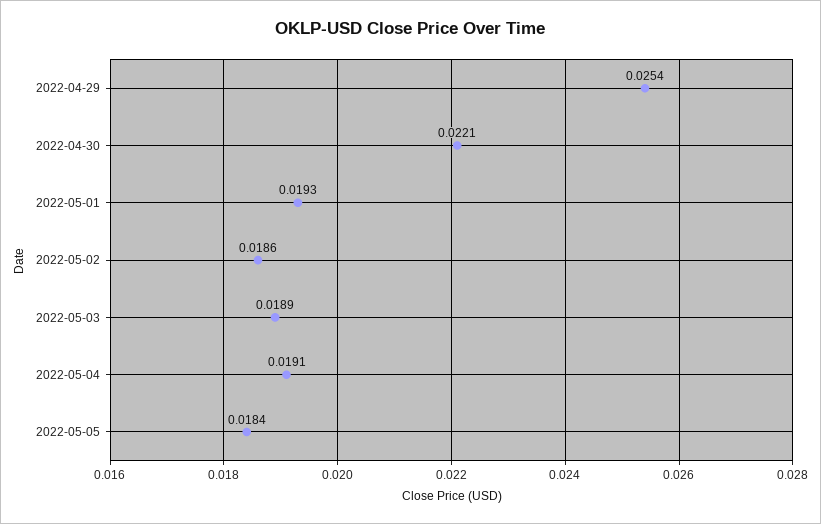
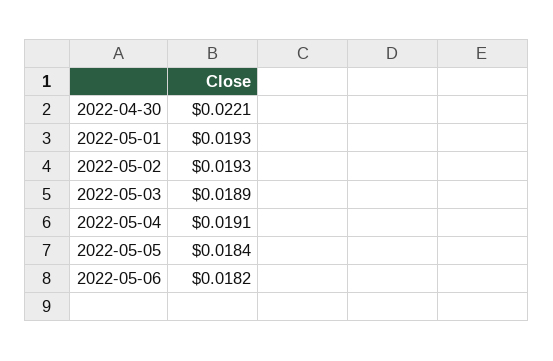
2022-04-29: 0.0254 -> none
2022-05-02: 0.0186 -> 0.0193
2022-05-06: none -> 0.0182

